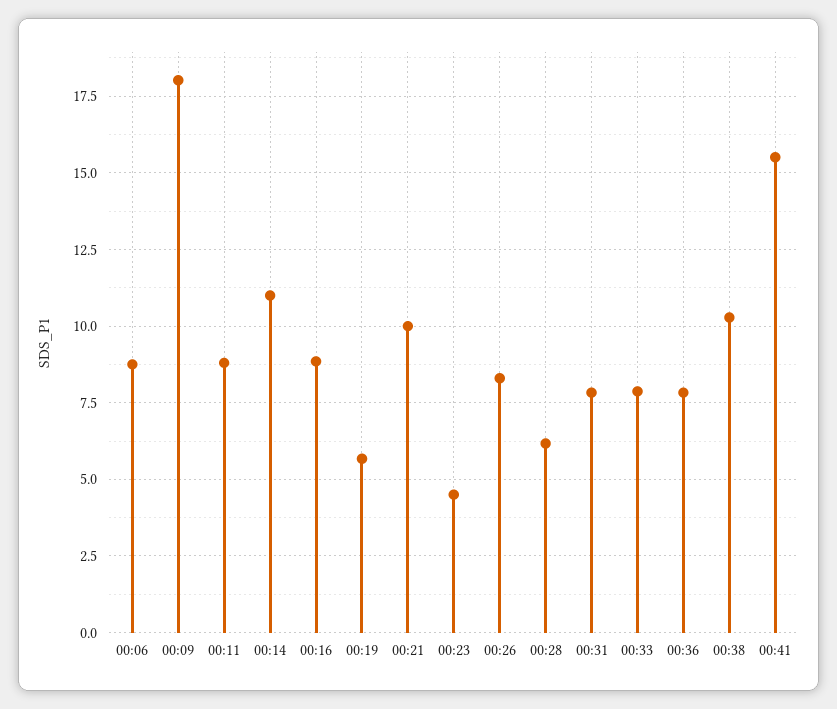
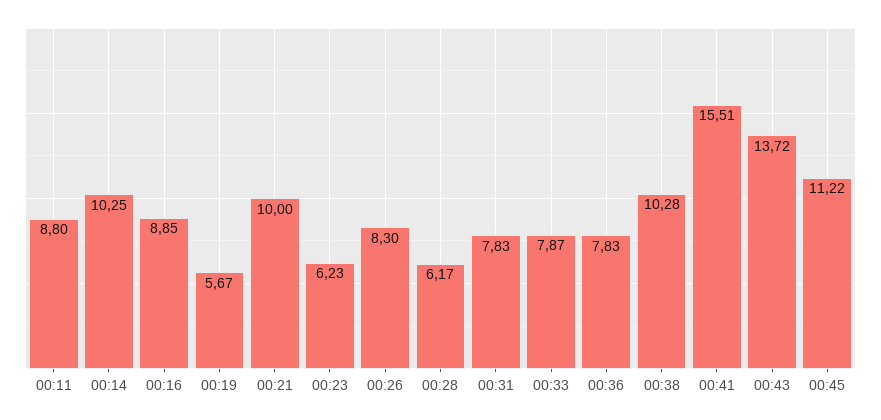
00:06: 8.75 -> none
00:09: 18 -> none
00:14: 11 -> 10.25
00:23: 4.5 -> 6.23
00:43: none -> 13.72
00:45: none -> 11.22

